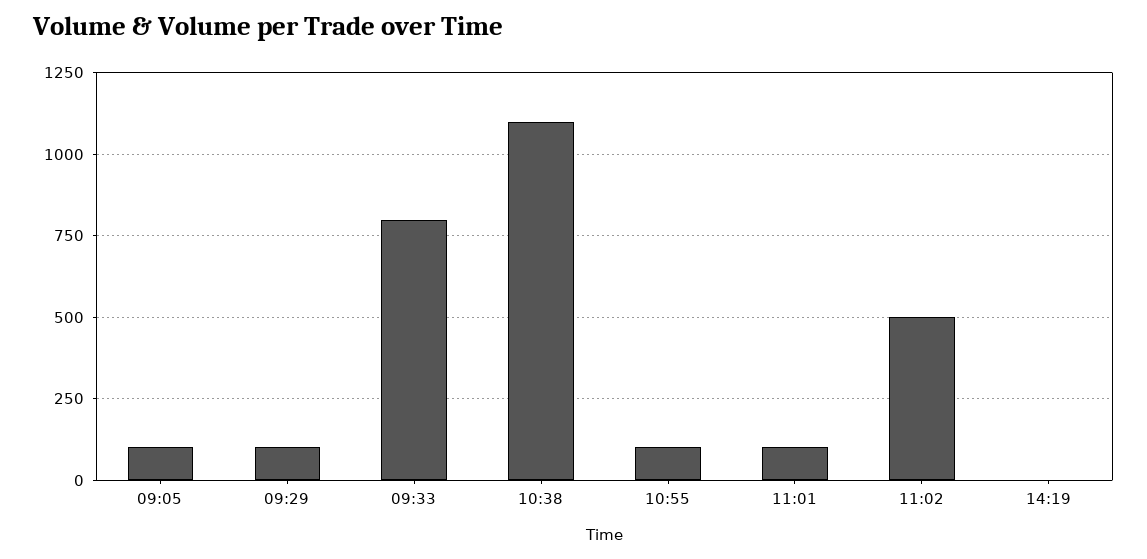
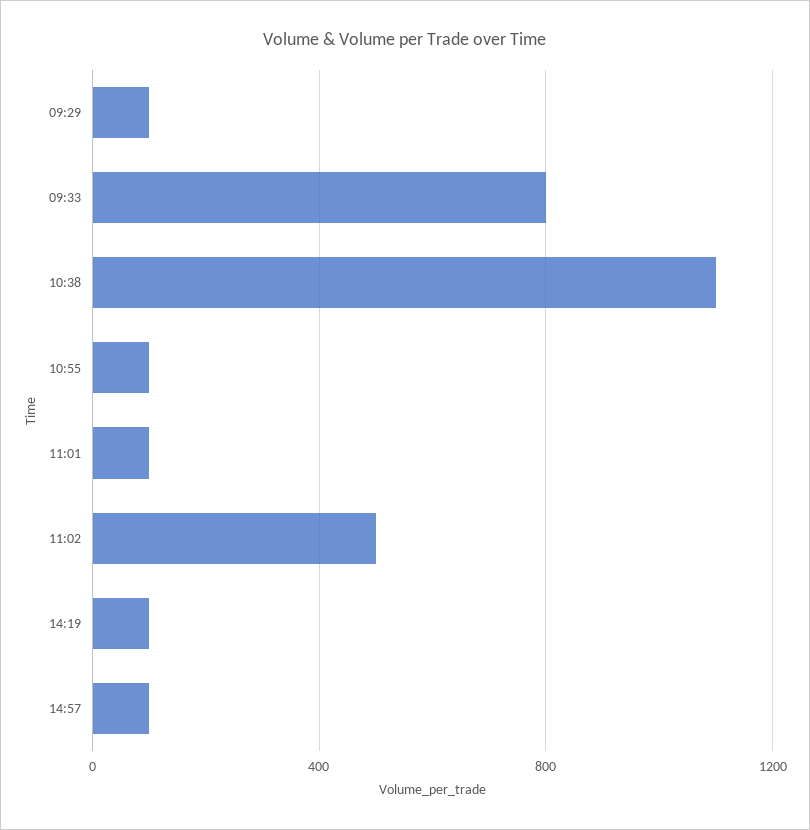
09:05: 100 -> none
14:19: 0 -> 100
14:57: none -> 100

